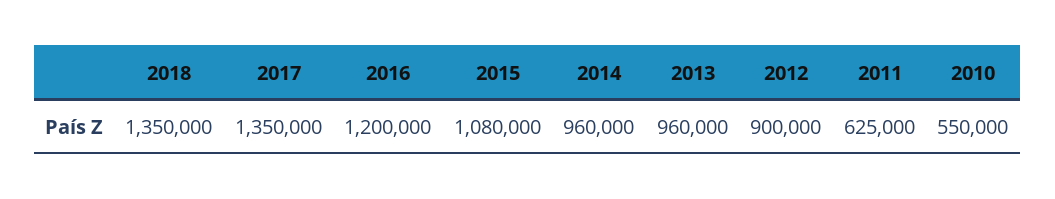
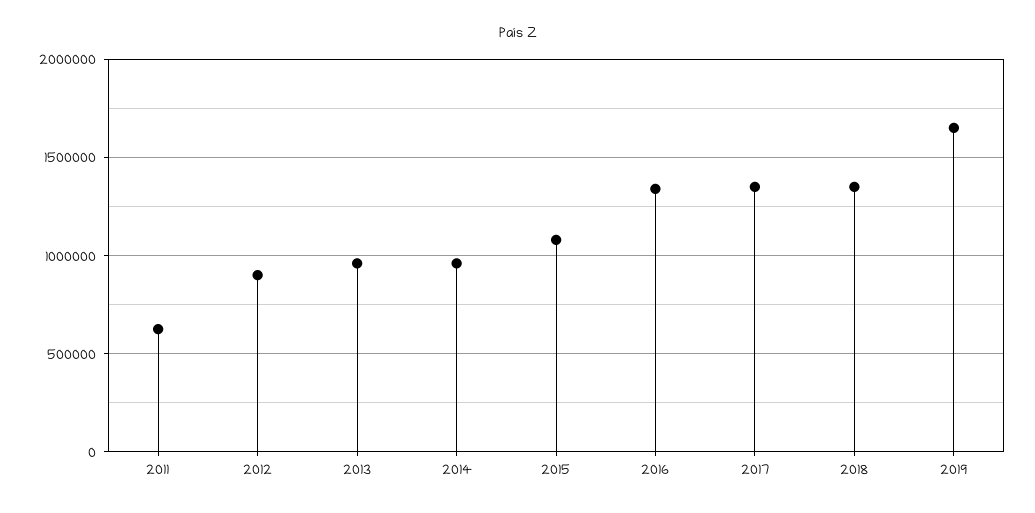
2016: 1200000 -> 1350000
2010: 550000 -> none
2019: none -> 1650000

